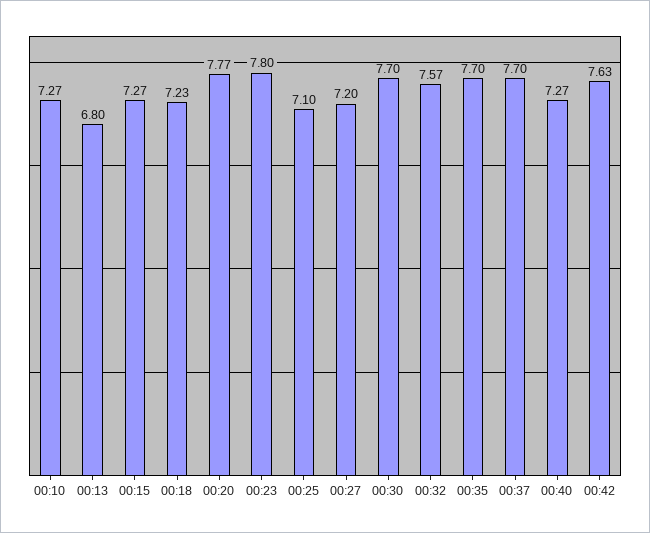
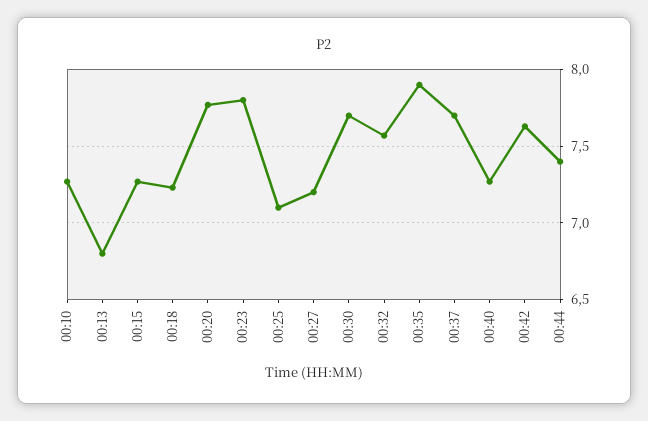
00:35: 7.7 -> 7.9
00:44: none -> 7.4

